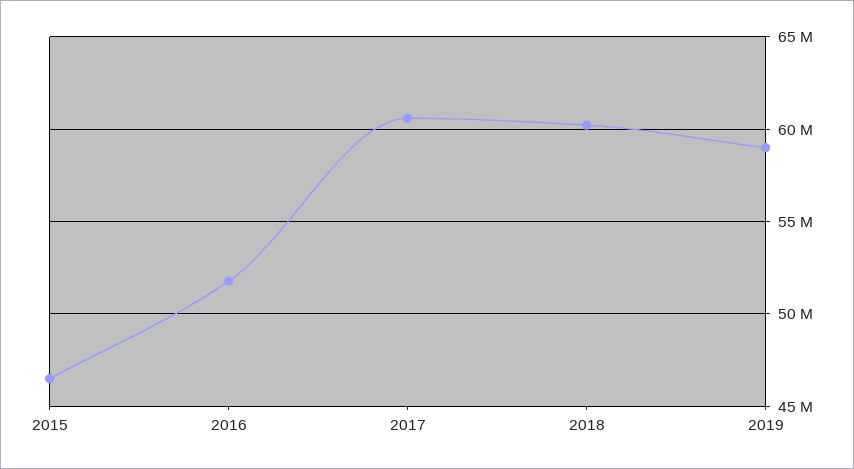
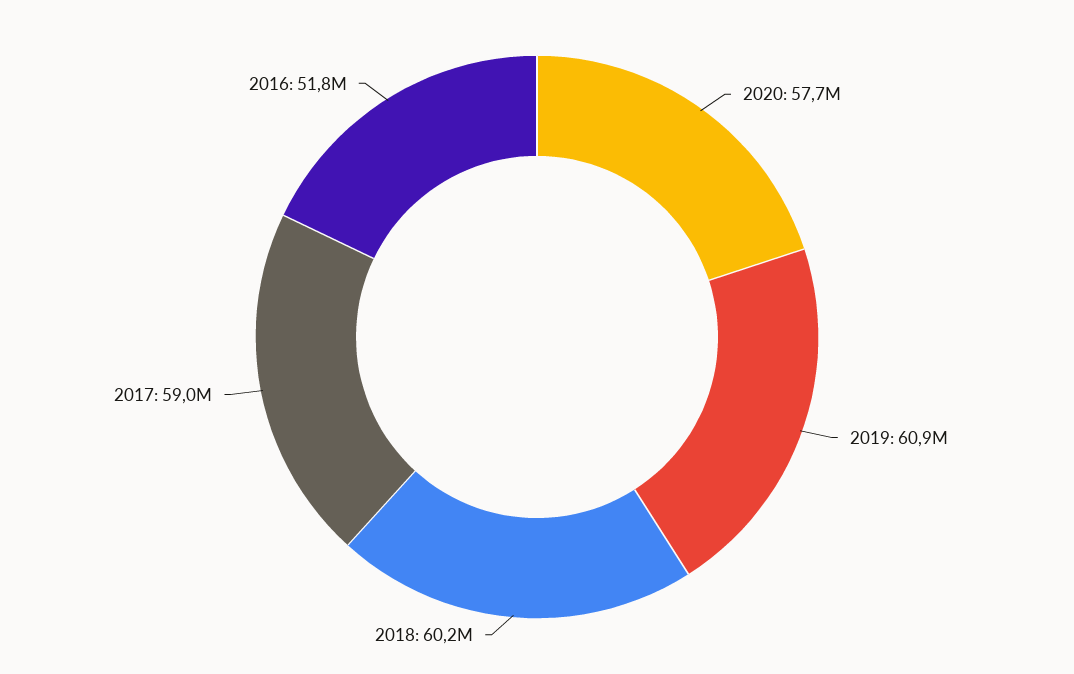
2015: 46500000 -> none
2017: 60500000 -> 59000000
2019: 59000000 -> 60900000
2020: none -> 57700000

